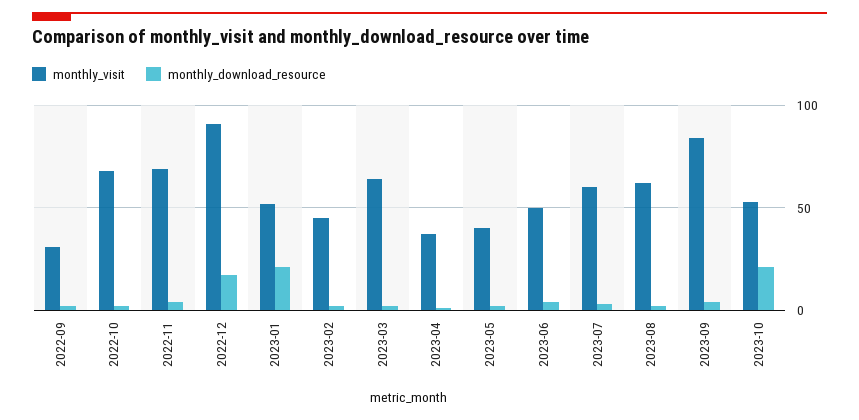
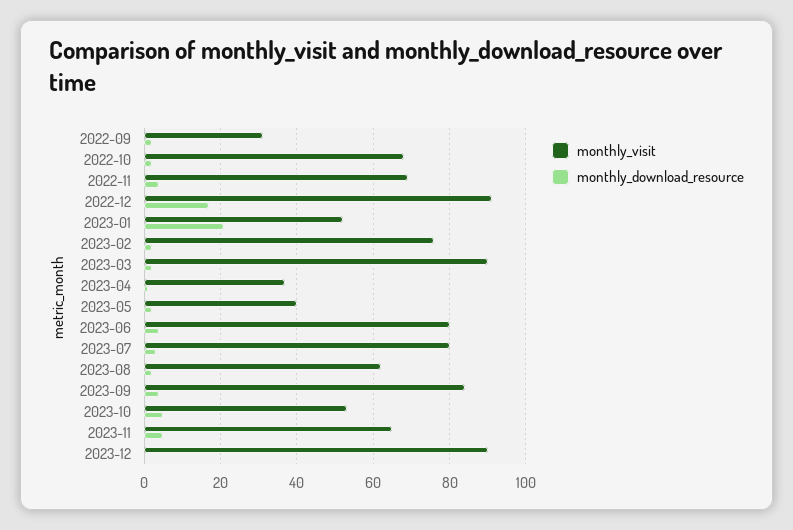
monthly_visit, 2023-02: 45 -> 75
monthly_visit, 2023-03: 65 -> 90
monthly_visit, 2023-06: 50 -> 80
monthly_visit, 2023-07: 60 -> 80
monthly_download_resource, 2023-10: 20 -> 5
monthly_visit, 2023-11: none -> 65
monthly_download_resource, 2023-11: none -> 5
monthly_visit, 2023-12: none -> 90
monthly_download_resource, 2023-12: none -> 0

